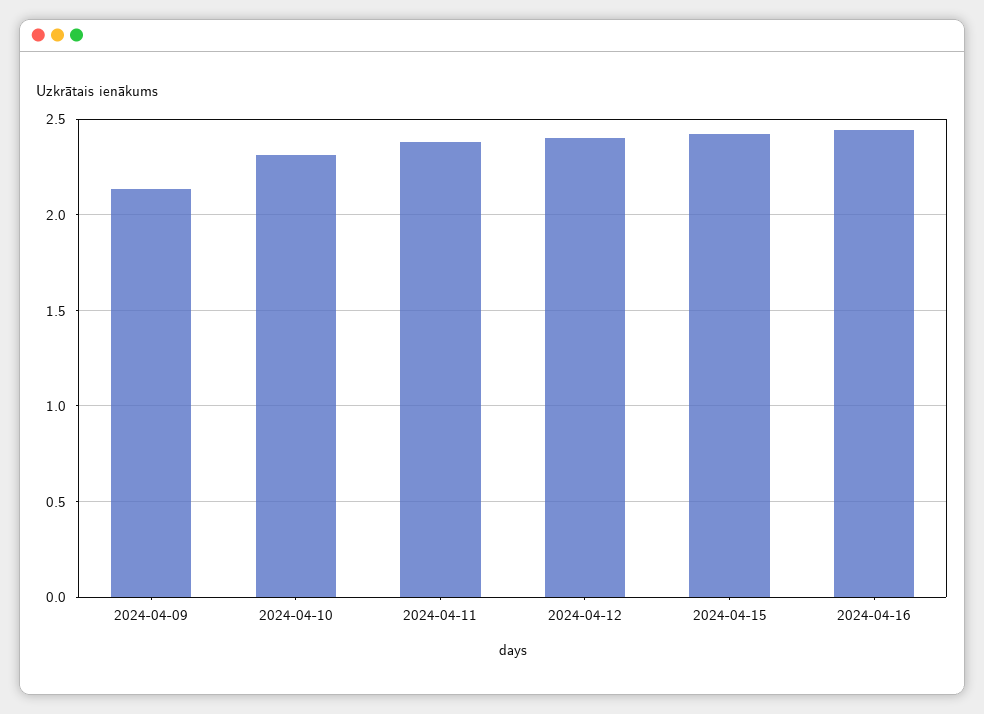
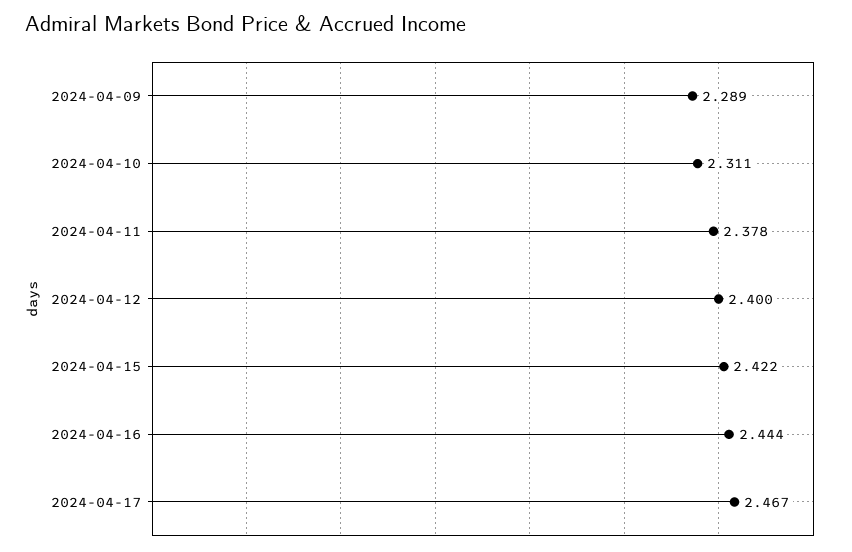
2024-04-09: 2.15 -> 2.289
2024-04-17: none -> 2.467

